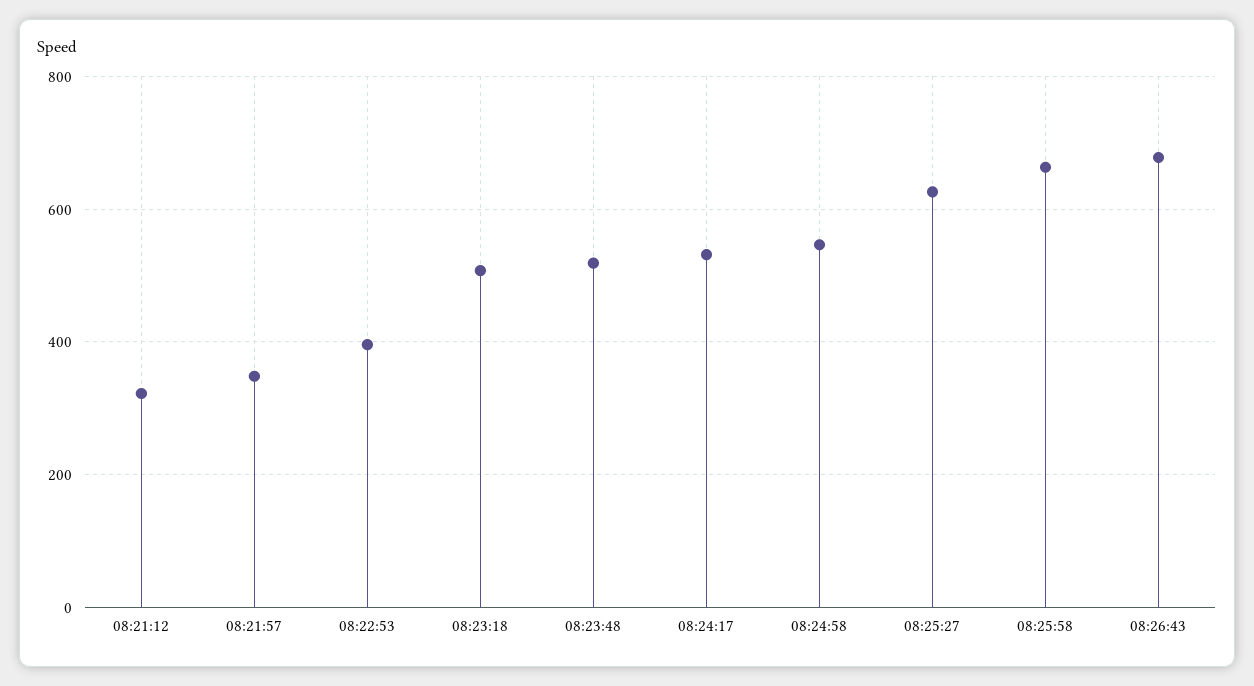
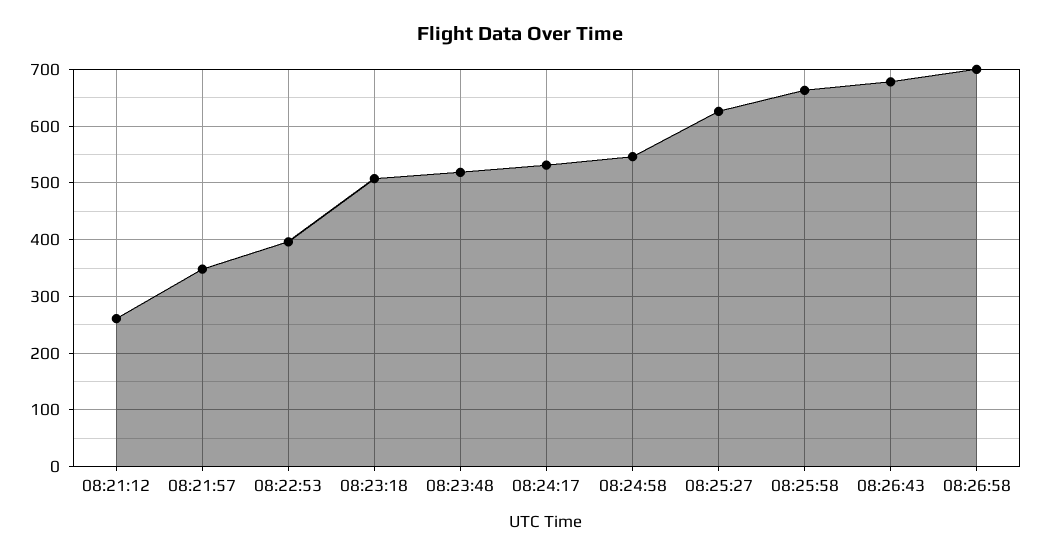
08:21:12: 320 -> 260
08:26:58: none -> 700

